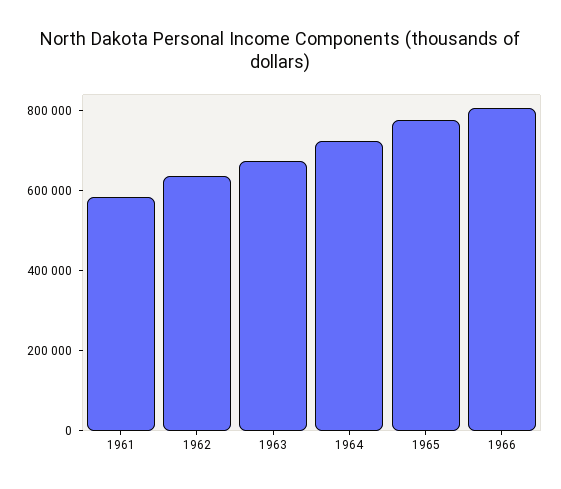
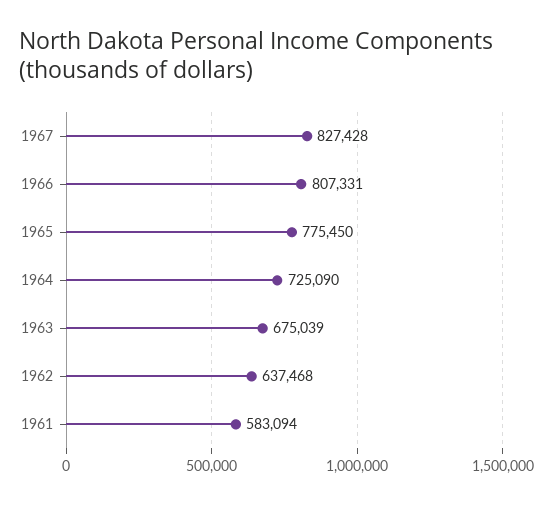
1967: none -> 827428

